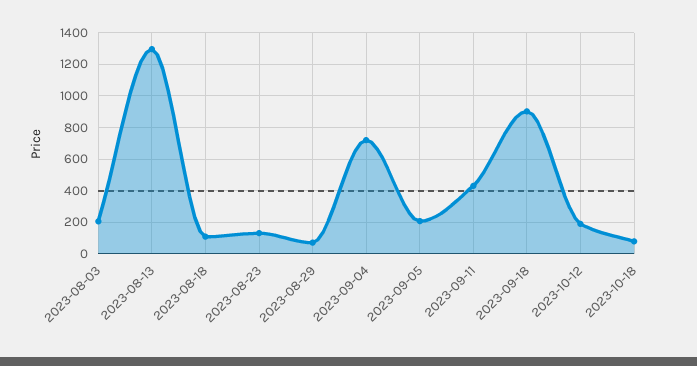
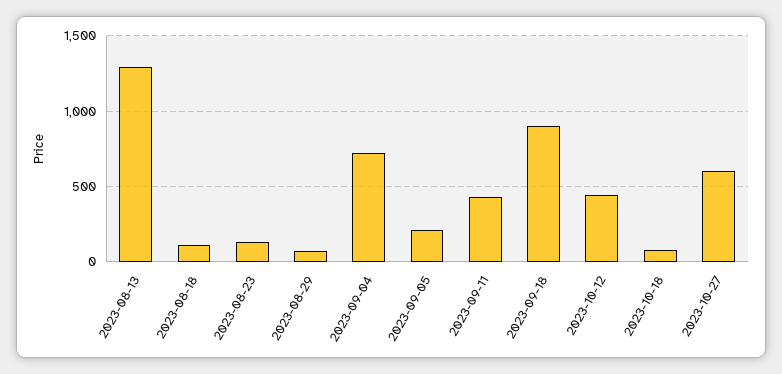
2023-08-03: 200 -> none
2023-10-12: 200 -> 450
2023-10-27: none -> 600

